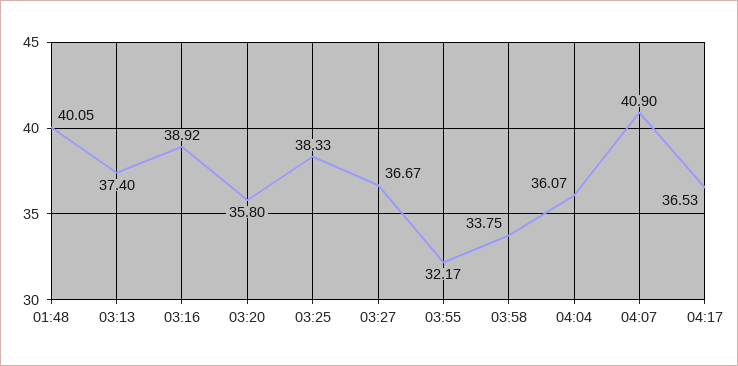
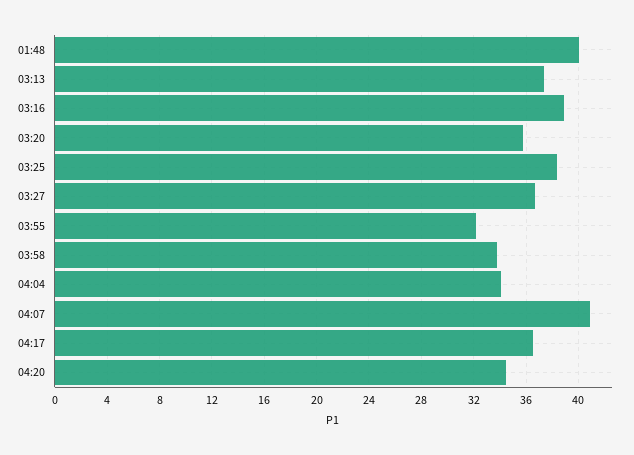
04:04: 36.07 -> 34
04:20: none -> 34.5

